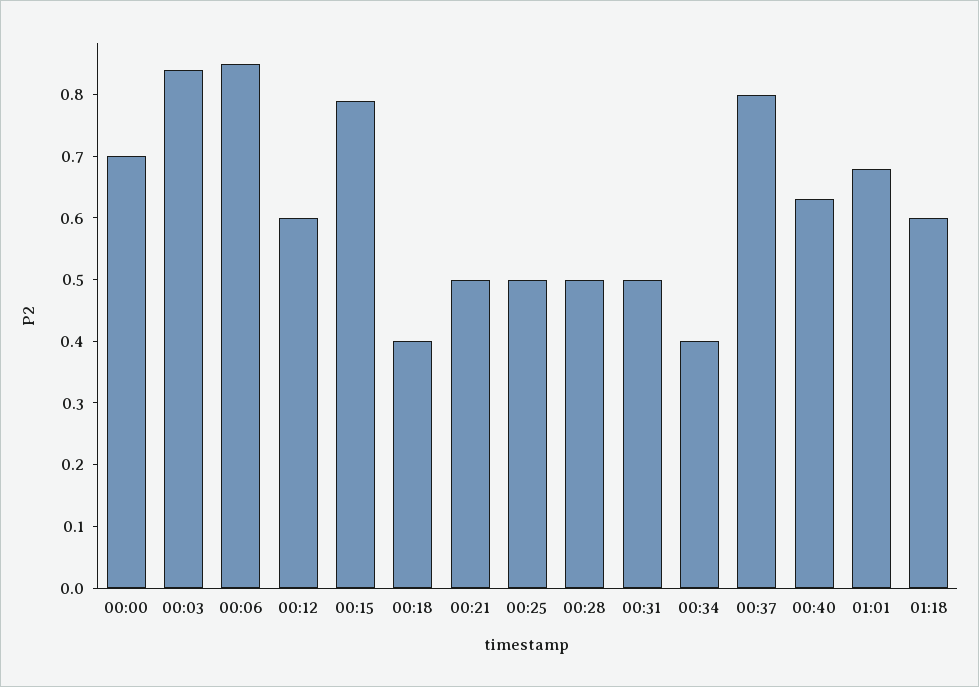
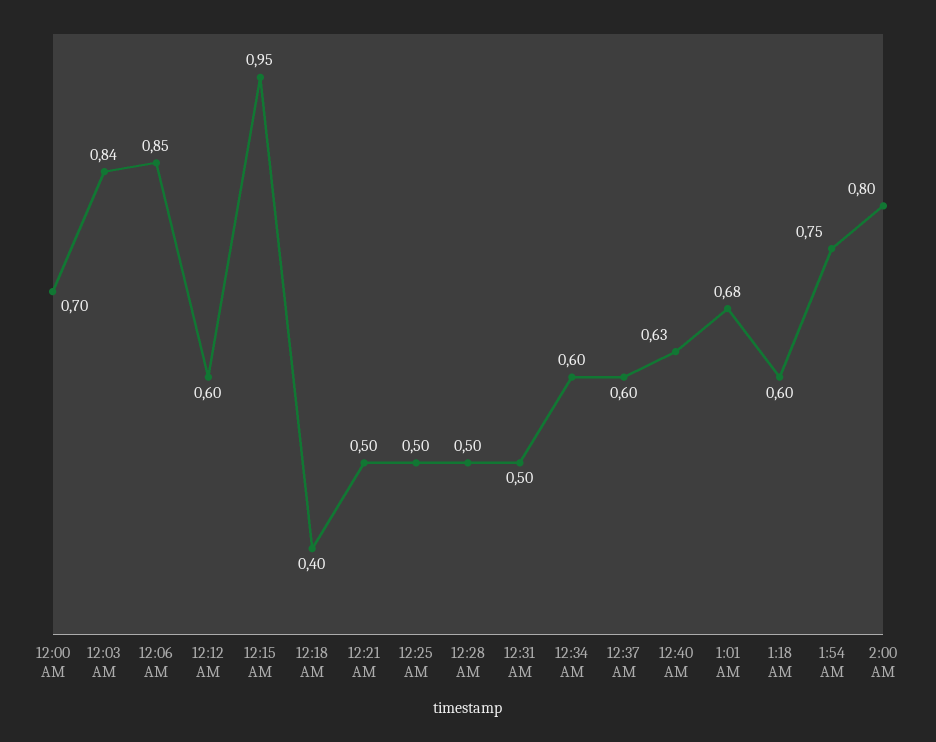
00:15: 0.8 -> 0.95
00:34: 0.4 -> 0.6
00:37: 0.8 -> 0.6
1:54 AM: none -> 0.75
2:00 AM: none -> 0.8

